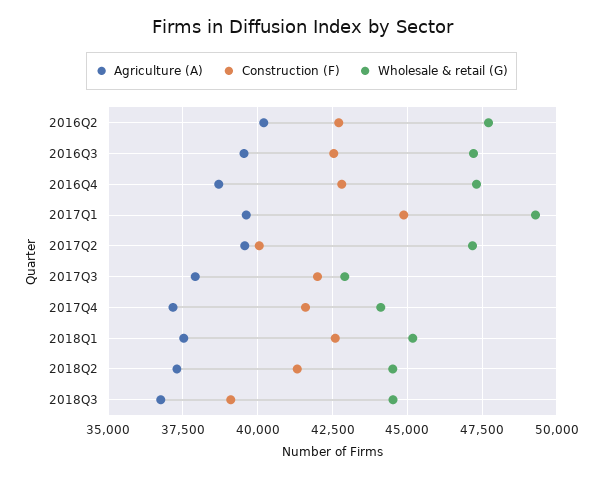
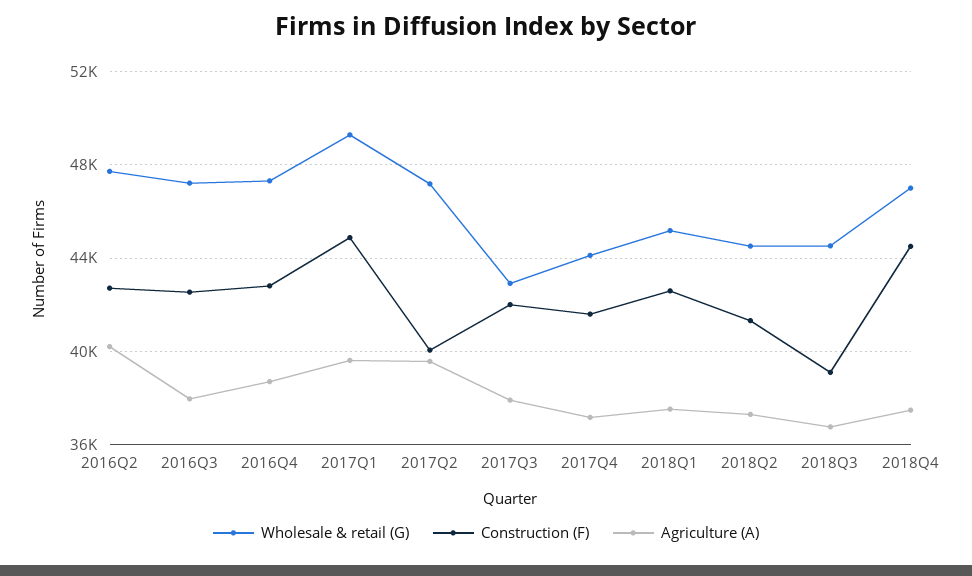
Agriculture (A), 2016Q3: 39500 -> 38000
Wholesale & retail (G), 2018Q4: none -> 47000
Construction (F), 2018Q4: none -> 44500
Agriculture (A), 2018Q4: none -> 37500

